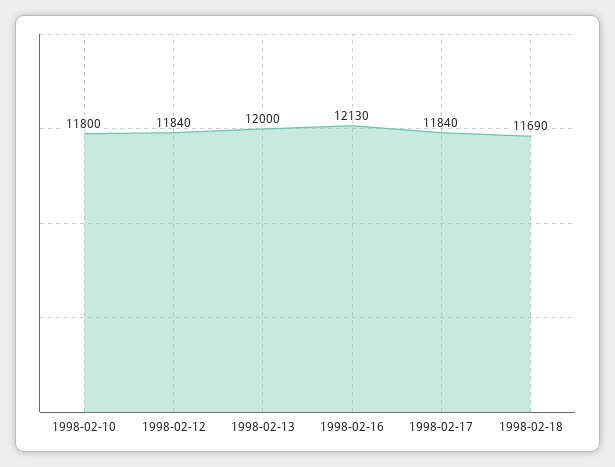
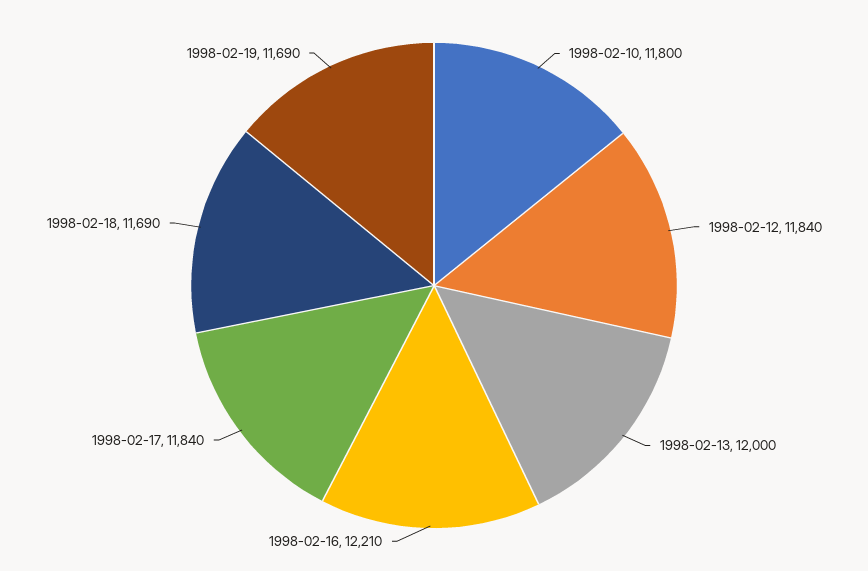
1998-02-16: 12130 -> 12210
1998-02-19: none -> 11690

